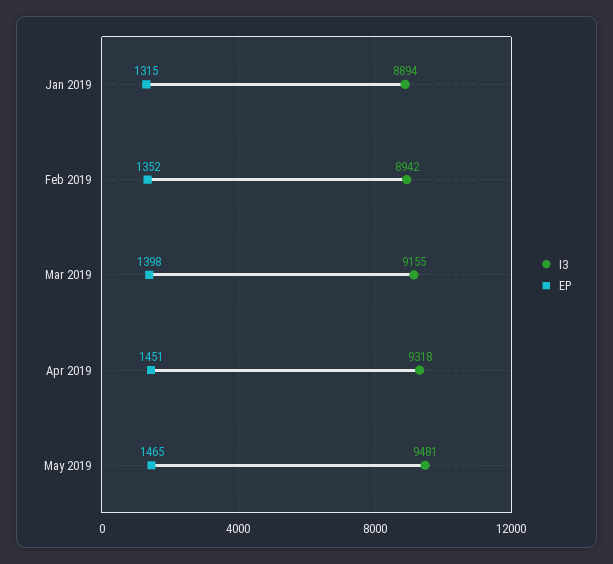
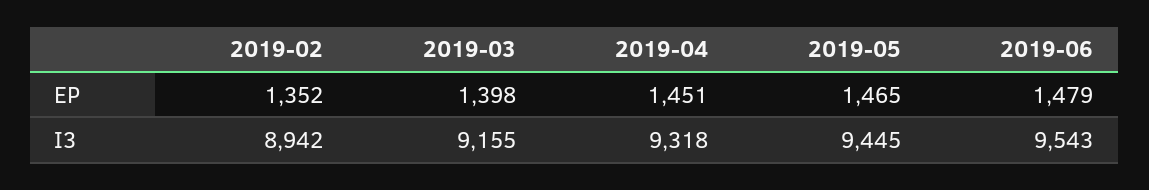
I3, Jan 2019: 8894 -> none
EP, Jan 2019: 1315 -> none
I3, May 2019: 9481 -> 9445
EP, 2019-06: none -> 1479
I3, 2019-06: none -> 9543

